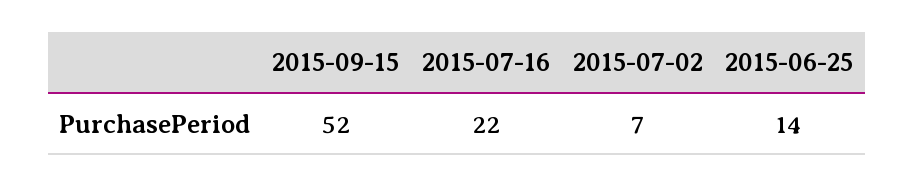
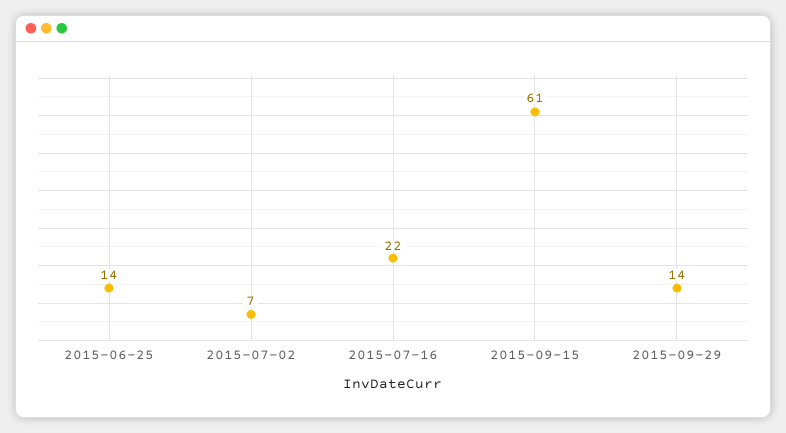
2015-09-15: 52 -> 61
2015-09-29: none -> 14

